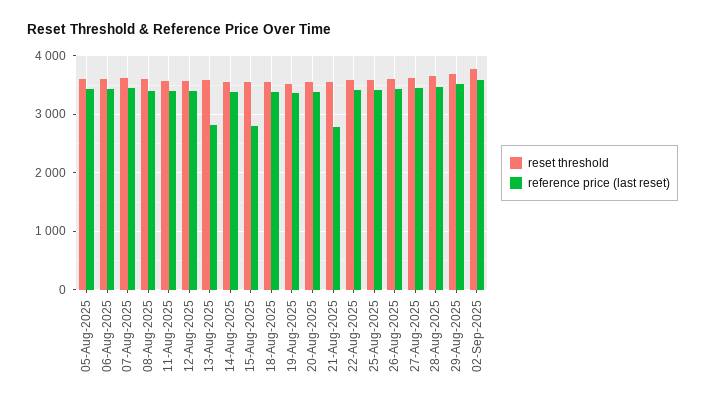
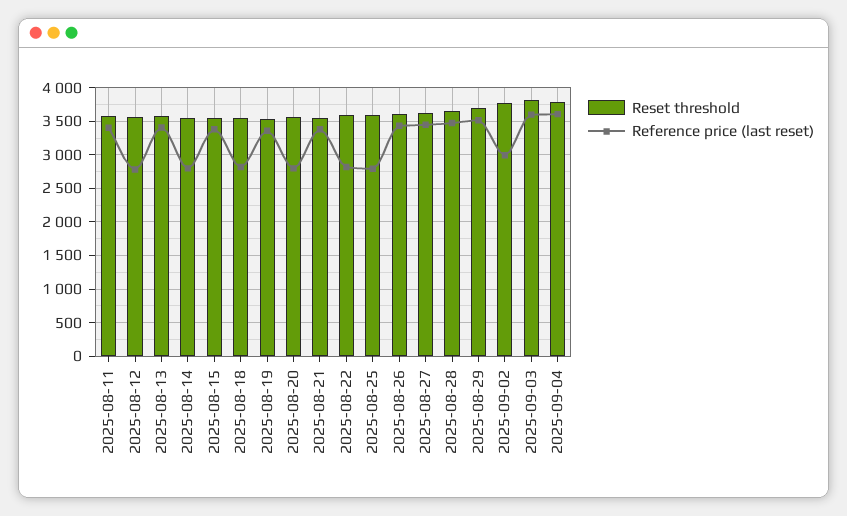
reset threshold, 05-Aug-2025: 3600 -> none
reference price (last reset), 05-Aug-2025: 3400 -> none
reset threshold, 06-Aug-2025: 3600 -> none
reference price (last reset), 06-Aug-2025: 3400 -> none
reset threshold, 07-Aug-2025: 3600 -> none
reference price (last reset), 07-Aug-2025: 3400 -> none
reset threshold, 08-Aug-2025: 3600 -> none
reference price (last reset), 08-Aug-2025: 3400 -> none
reference price (last reset), 12-Aug-2025: 3400 -> 2800
reference price (last reset), 13-Aug-2025: 2800 -> 3400
reference price (last reset), 14-Aug-2025: 3400 -> 2800
reference price (last reset), 15-Aug-2025: 2800 -> 3400
reference price (last reset), 18-Aug-2025: 3400 -> 2800
reference price (last reset), 20-Aug-2025: 3400 -> 2800
reference price (last reset), 21-Aug-2025: 2800 -> 3400
reference price (last reset), 22-Aug-2025: 3400 -> 2800
reference price (last reset), 25-Aug-2025: 3400 -> 2800
reference price (last reset), 02-Sep-2025: 3600 -> 3000
reset threshold, 2025-09-03: none -> 3800
reference price (last reset), 2025-09-03: none -> 3600
reset threshold, 2025-09-04: none -> 3800
reference price (last reset), 2025-09-04: none -> 3600

